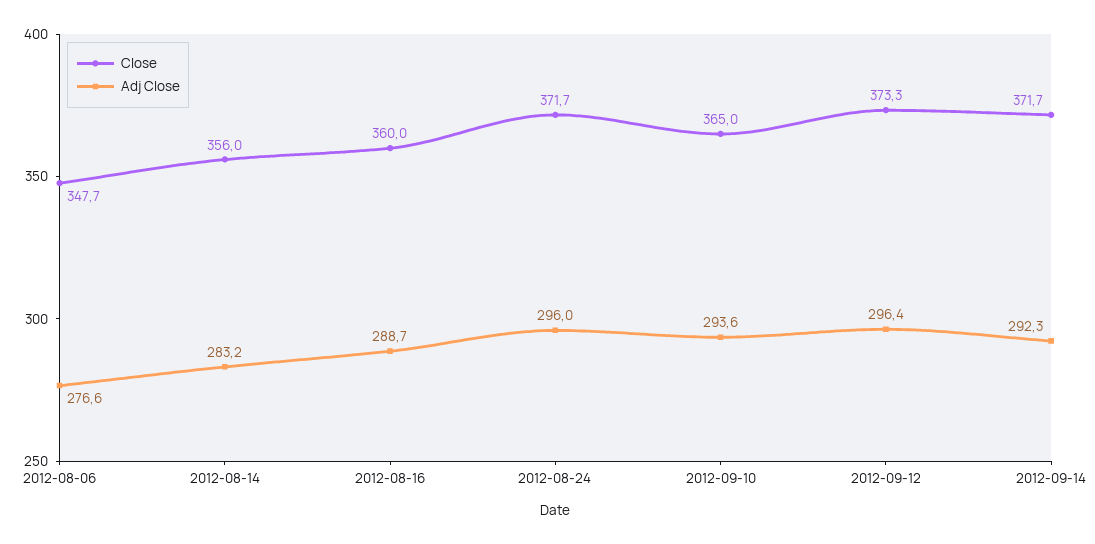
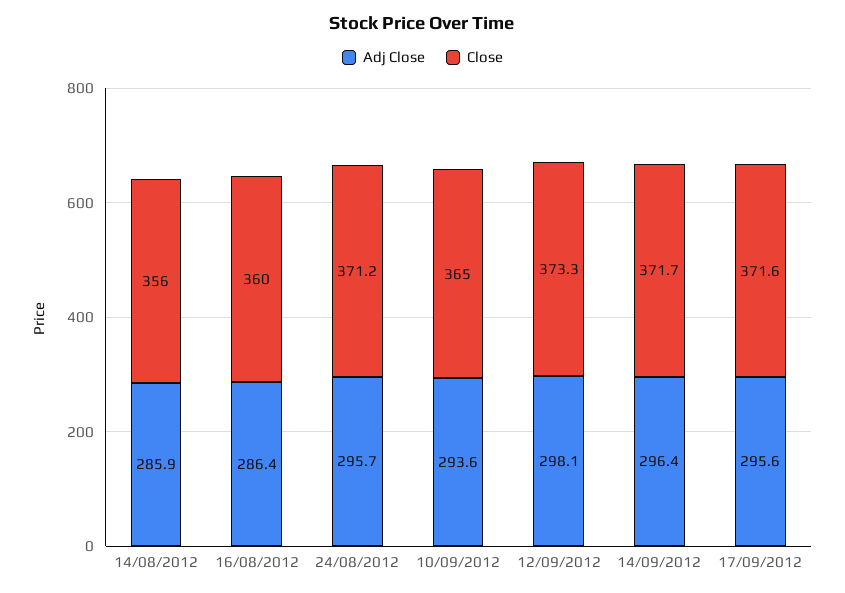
Close, 2012-08-06: 347.7 -> none
Adj Close, 2012-08-06: 276.6 -> none
Adj Close, 2012-08-14: 283.2 -> 285.9
Adj Close, 2012-08-16: 288.7 -> 286.4
Close, 2012-08-24: 371.7 -> 371.2
Adj Close, 2012-08-24: 296 -> 295.7
Adj Close, 2012-09-12: 296.4 -> 298.1
Adj Close, 2012-09-14: 292.3 -> 296.4
Adj Close, 17/09/2012: none -> 295.6
Close, 17/09/2012: none -> 371.6

